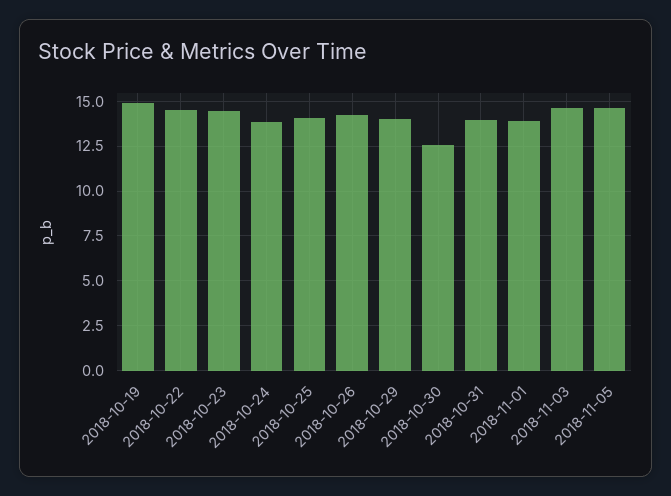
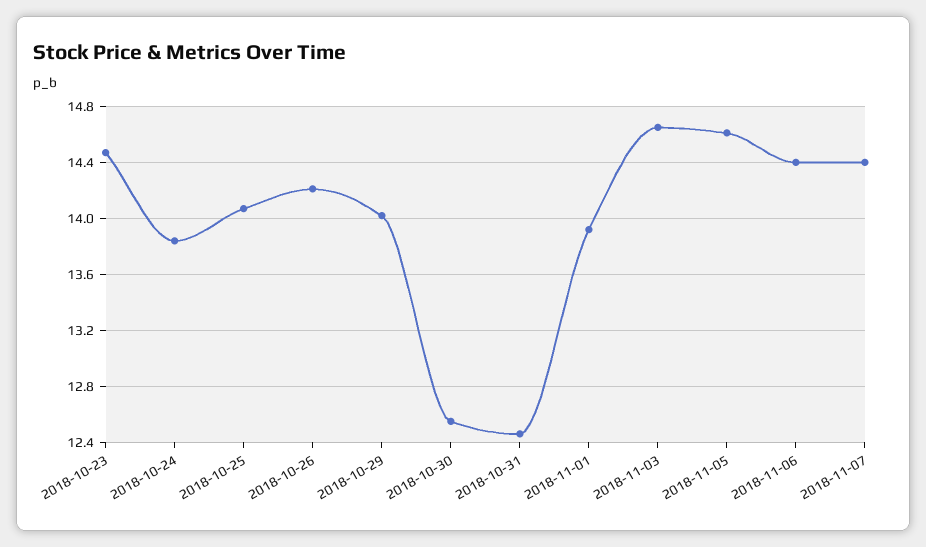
2018-10-19: 15 -> none
2018-10-22: 14.5 -> none
2018-10-31: 14 -> 12.45
2018-11-06: none -> 14.4
2018-11-07: none -> 14.4

